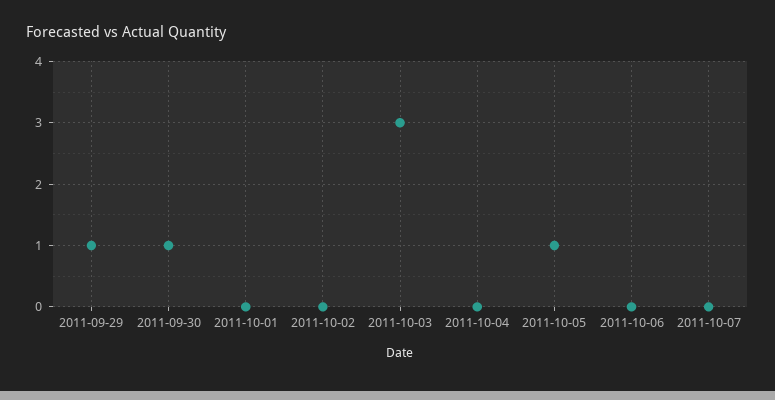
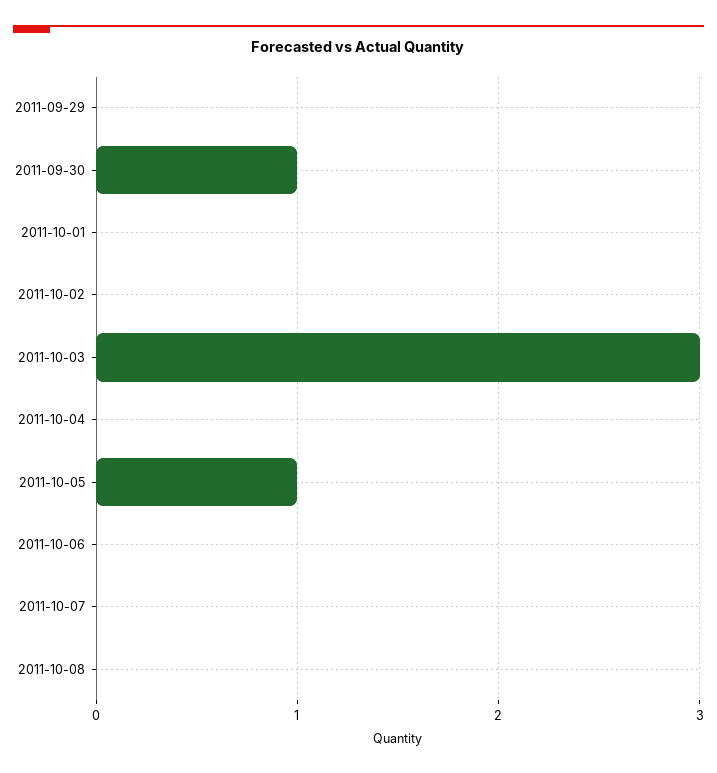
2011-09-29: 1 -> 0
2011-10-08: none -> 0

